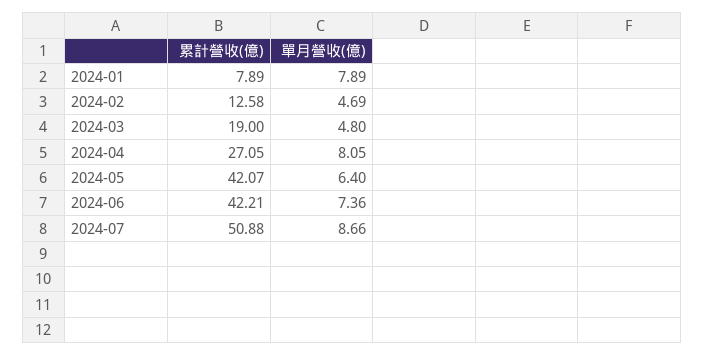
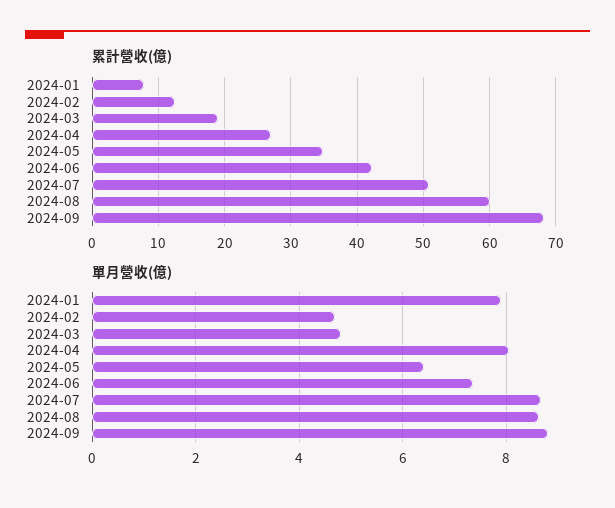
累計營收(億), 2024-05: 42.07 -> 35
累計營收(億), 2024-08: none -> 60
累計營收(億), 2024-09: none -> 68
單月營收(億), 2024-08: none -> 8.6
單月營收(億), 2024-09: none -> 8.8

